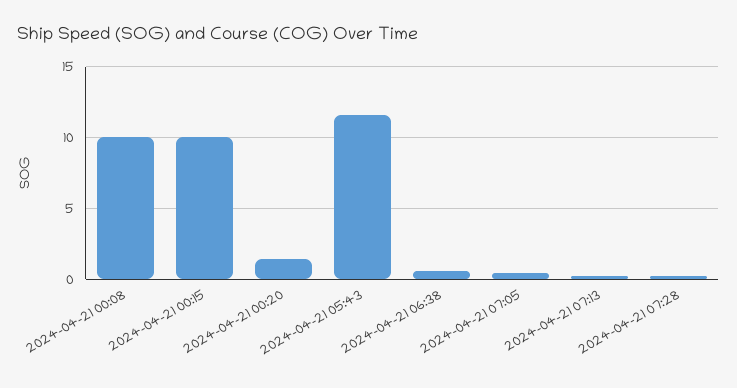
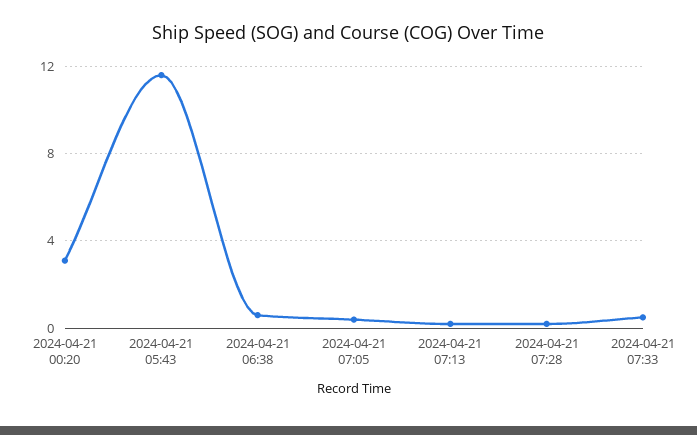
2024-04-21 00:08: 10 -> none
2024-04-21 00:15: 10 -> none
2024-04-21 00:20: 1.5 -> 3
2024-04-21 07:33: none -> 0.5

